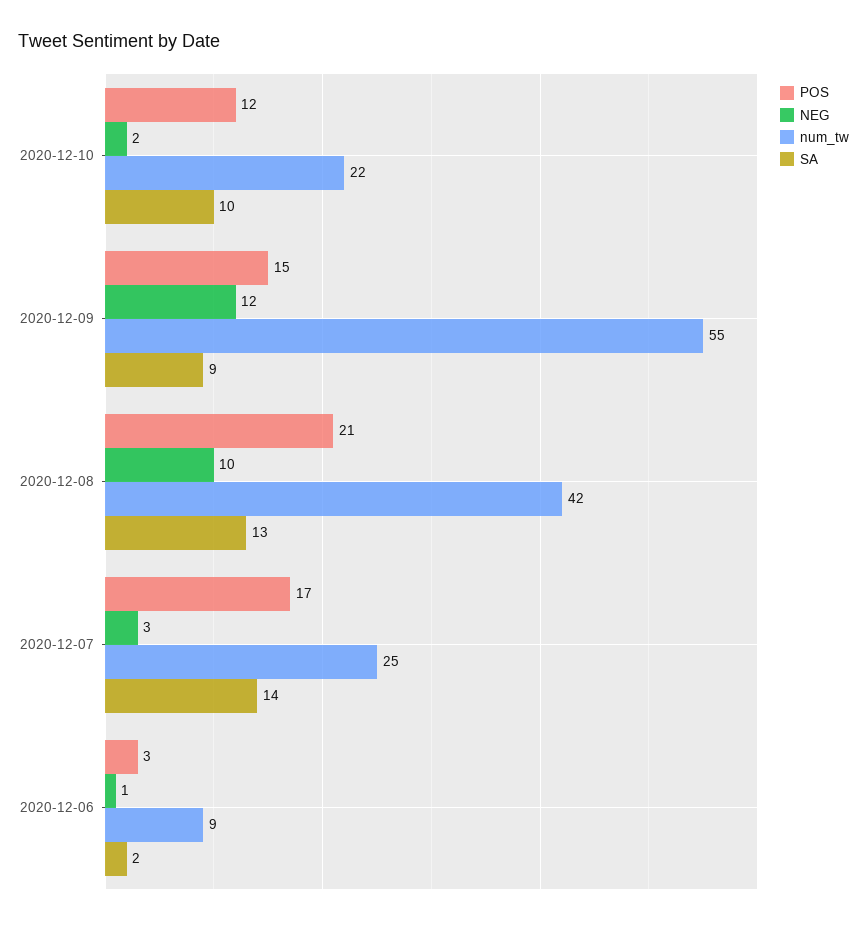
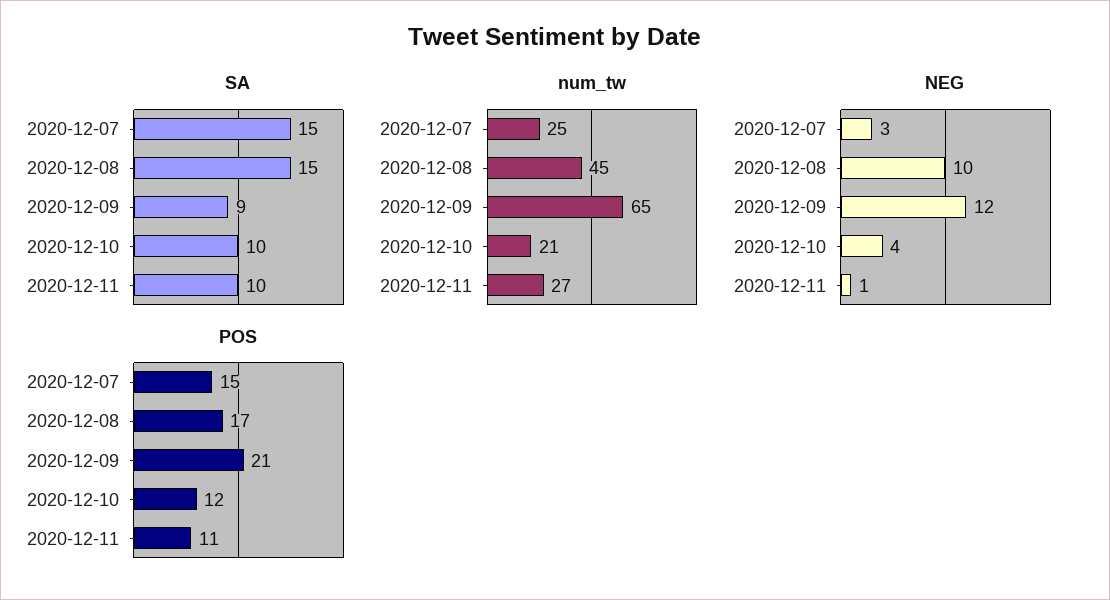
NEG, 2020-12-10: 2 -> 4
num_tw, 2020-12-10: 22 -> 21
POS, 2020-12-09: 15 -> 21
num_tw, 2020-12-09: 55 -> 65
POS, 2020-12-08: 21 -> 17
num_tw, 2020-12-08: 42 -> 45
SA, 2020-12-08: 13 -> 15
POS, 2020-12-07: 17 -> 15
SA, 2020-12-07: 14 -> 15
POS, 2020-12-06: 3 -> none
NEG, 2020-12-06: 1 -> none
num_tw, 2020-12-06: 9 -> none
SA, 2020-12-06: 2 -> none
SA, 2020-12-11: none -> 10
num_tw, 2020-12-11: none -> 27
NEG, 2020-12-11: none -> 1
POS, 2020-12-11: none -> 11

